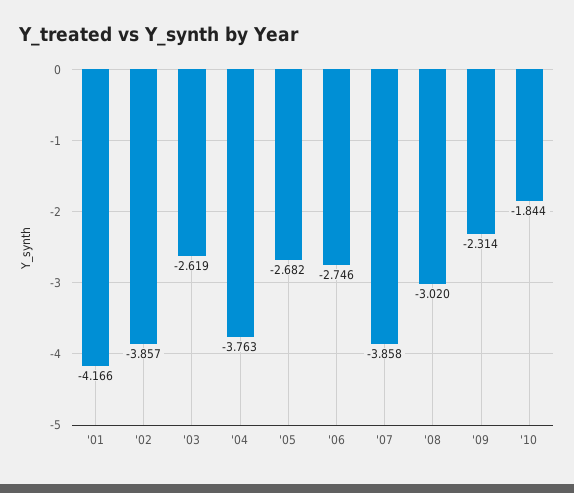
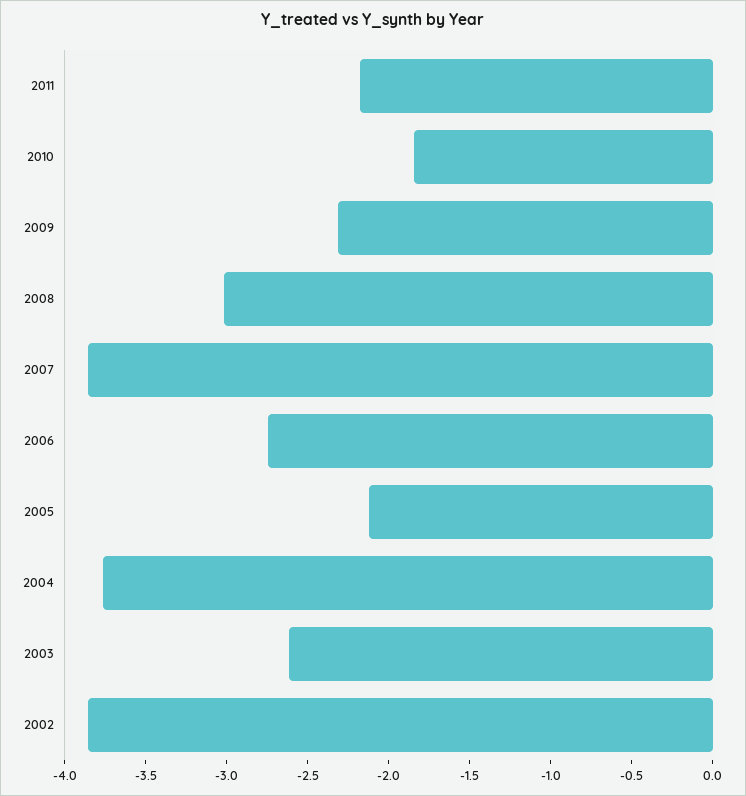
'01: -4.166 -> none
'05: -2.682 -> -2.1
2011: none -> -2.2

